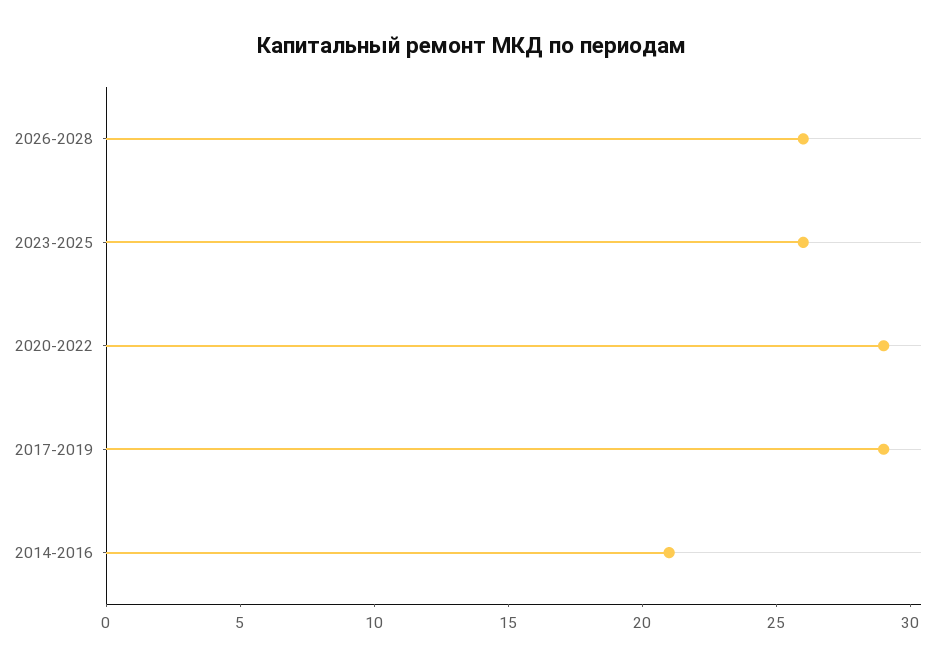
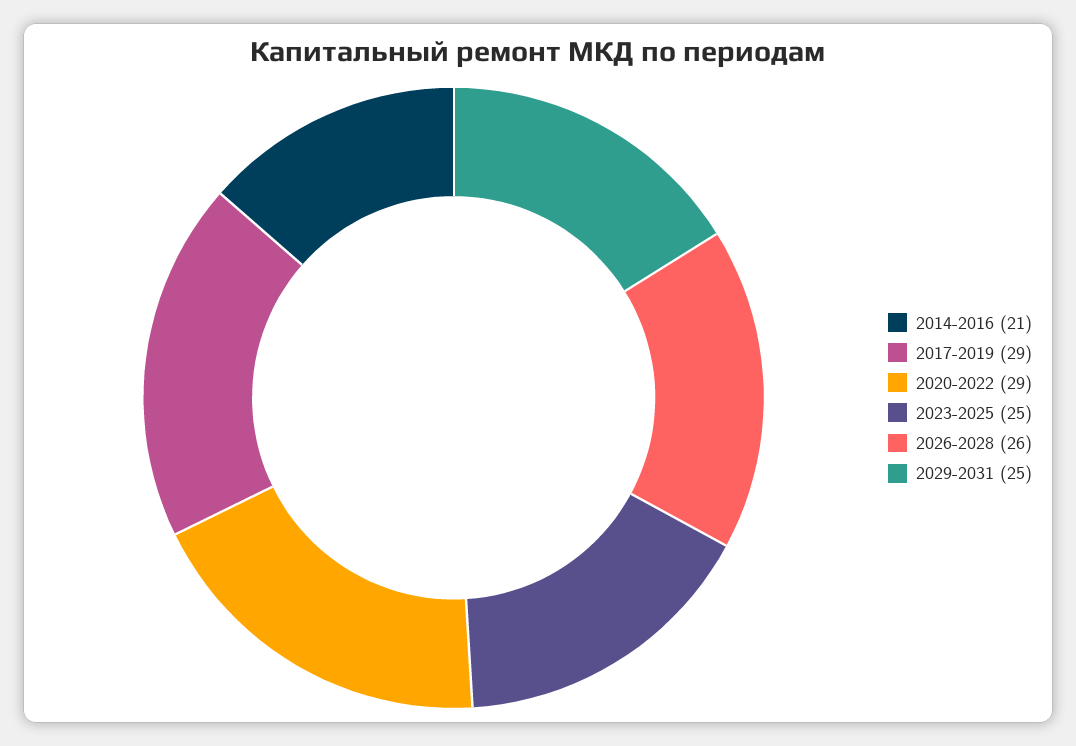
2023-2025: 26 -> 25
2029-2031: none -> 25

